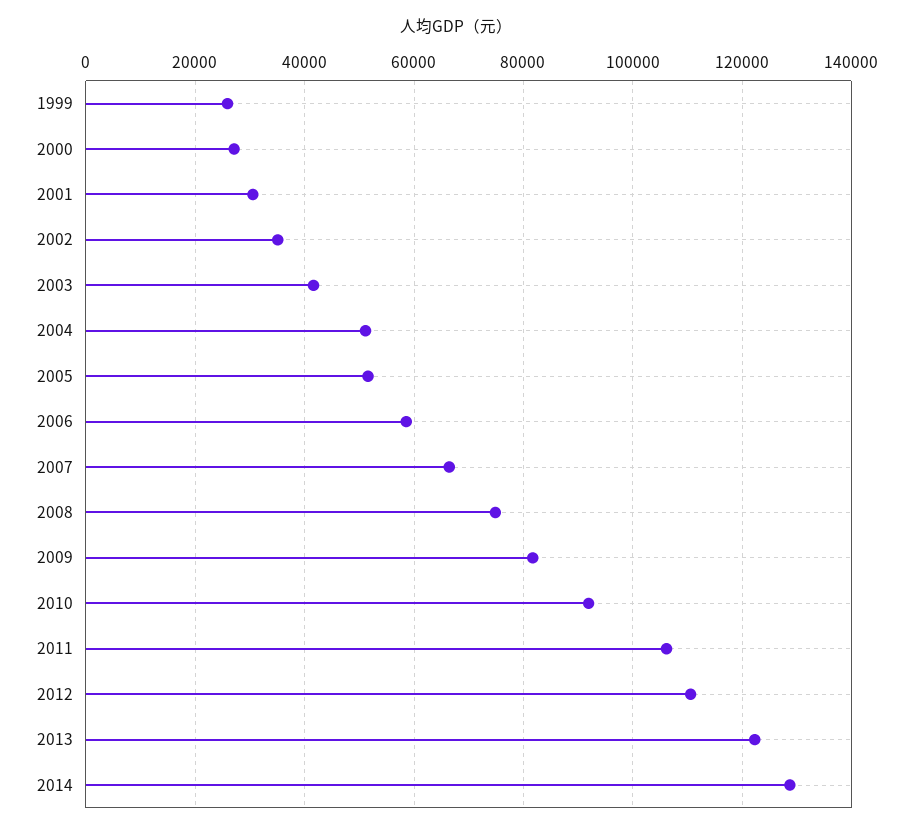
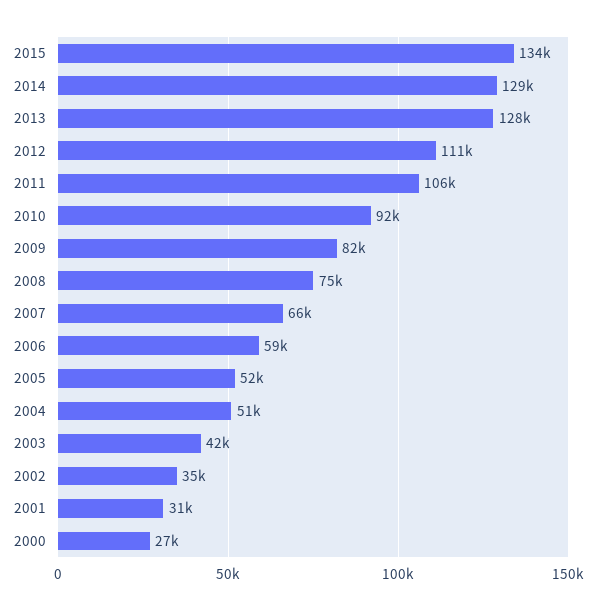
1999: 26000 -> none
2013: 122000 -> 128000
2015: none -> 134000

